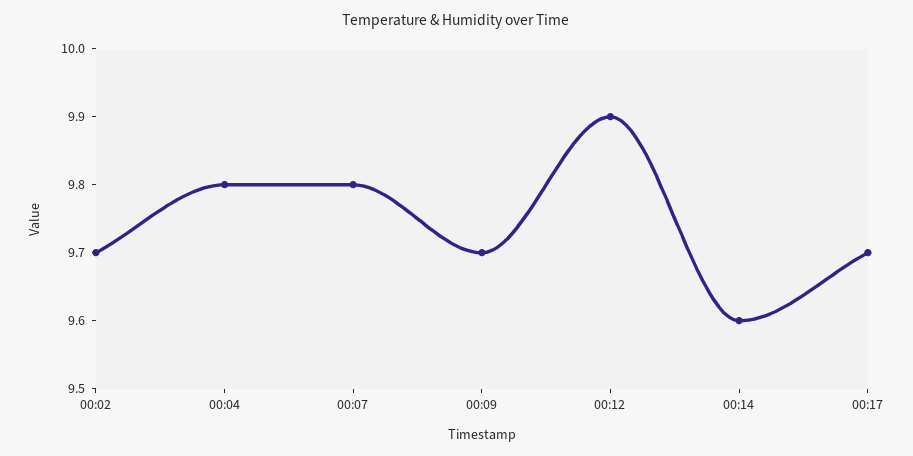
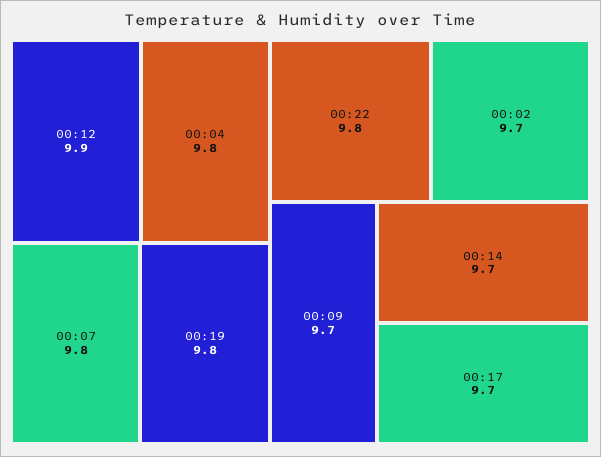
00:14: 9.6 -> 9.7
00:19: none -> 9.8
00:22: none -> 9.8

